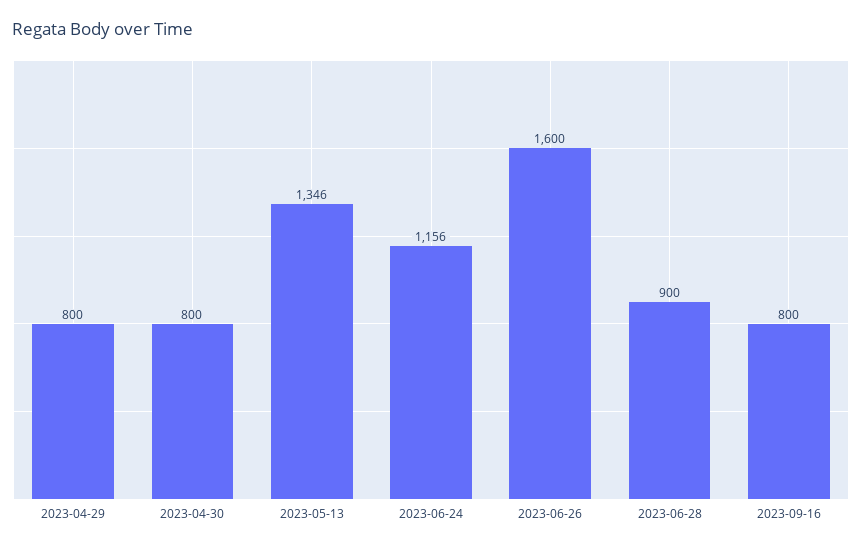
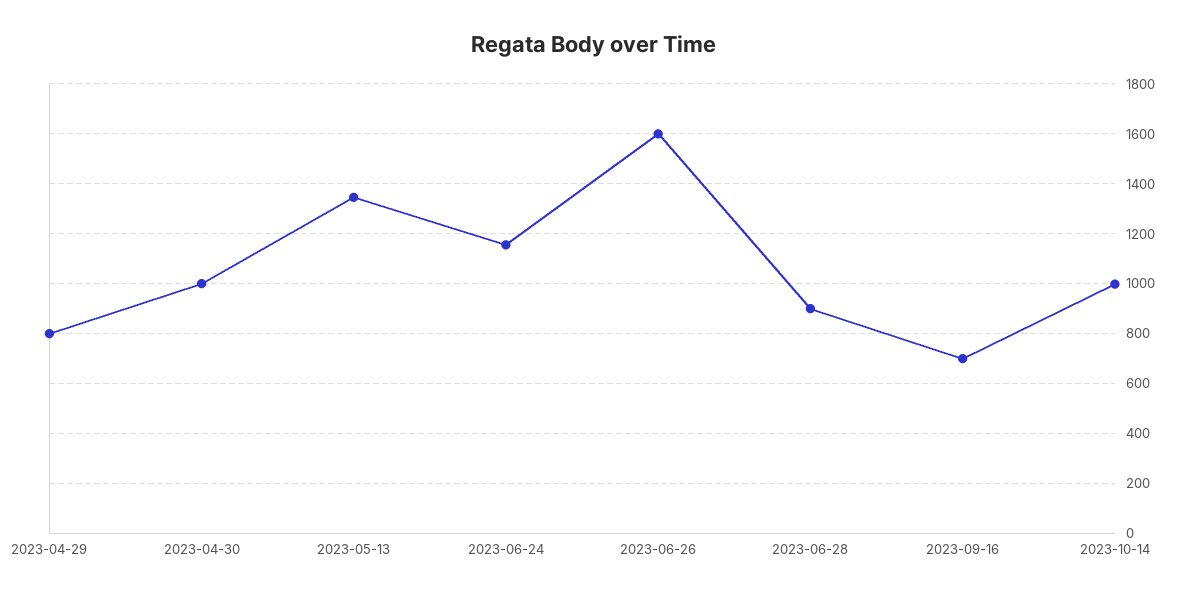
2023-04-30: 800 -> 1000
2023-09-16: 800 -> 700
2023-10-14: none -> 1000

